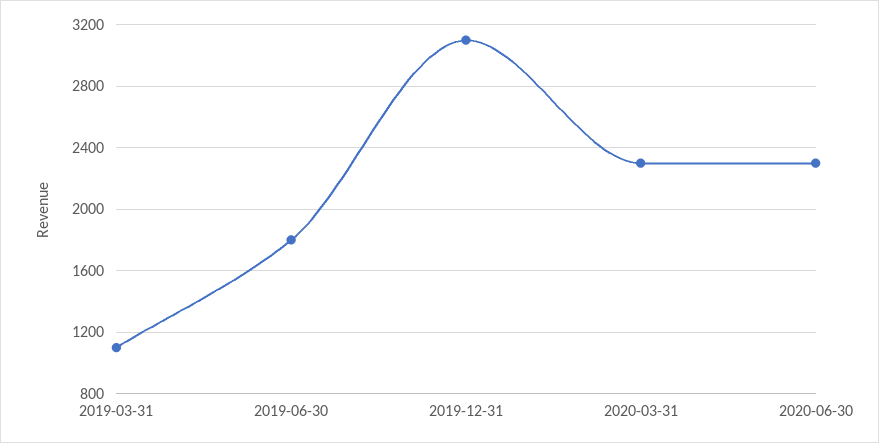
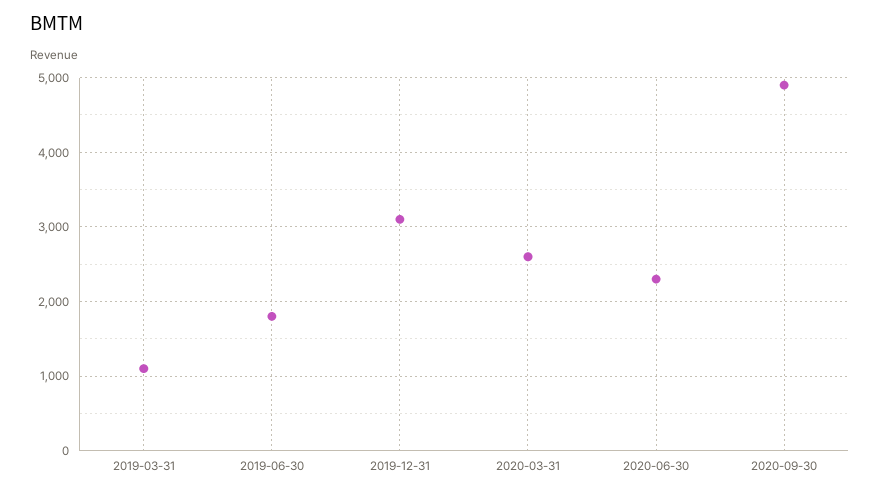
2020-03-31: 2300 -> 2600
2020-09-30: none -> 4900

